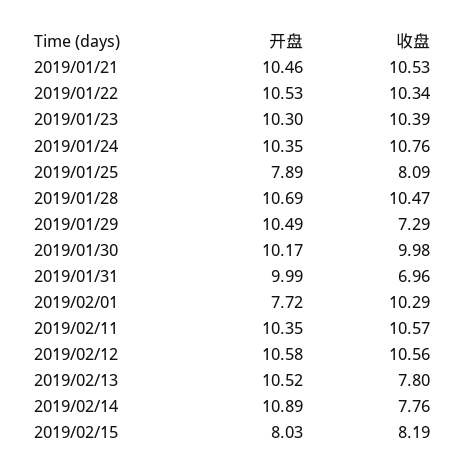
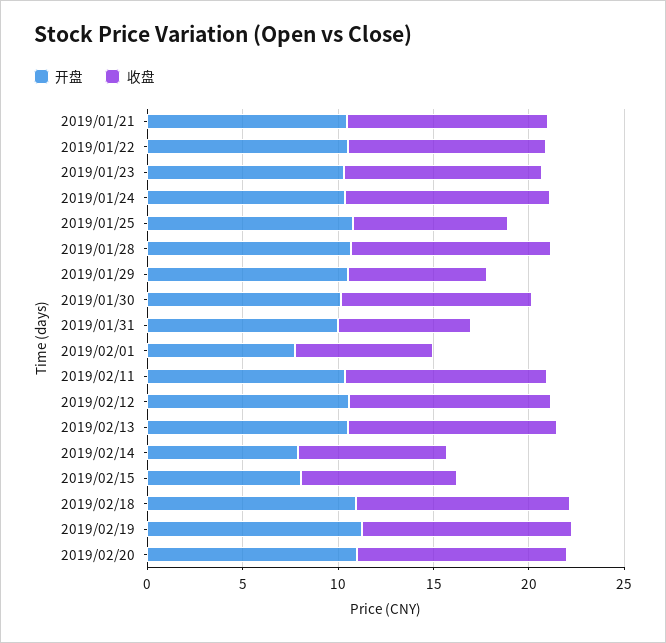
开盘, 2019/01/25: 7.89 -> 11
收盘, 2019/02/01: 10.29 -> 7
收盘, 2019/02/13: 7.8 -> 11
开盘, 2019/02/14: 10.89 -> 8
开盘, 2019/02/18: none -> 11
收盘, 2019/02/18: none -> 11
开盘, 2019/02/19: none -> 11
收盘, 2019/02/19: none -> 11
开盘, 2019/02/20: none -> 11
收盘, 2019/02/20: none -> 11

